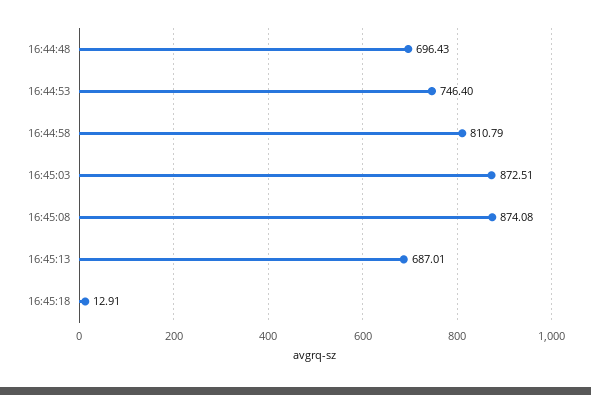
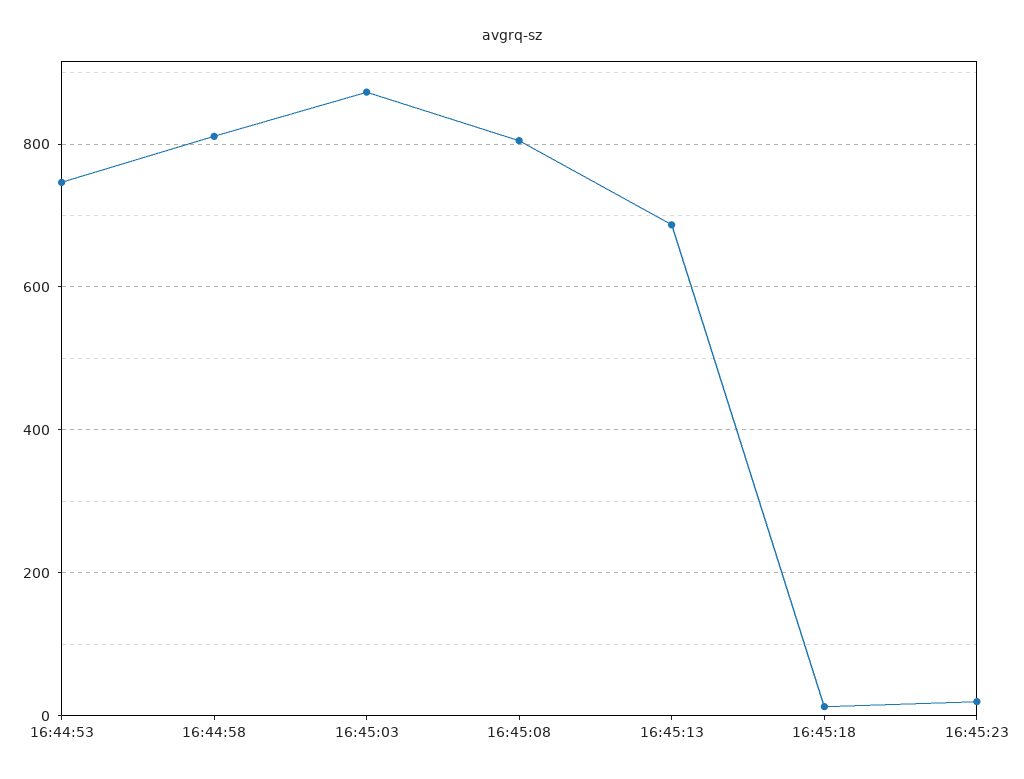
16:44:48: 696.43 -> none
16:45:08: 874.08 -> 800
16:45:23: none -> 20

